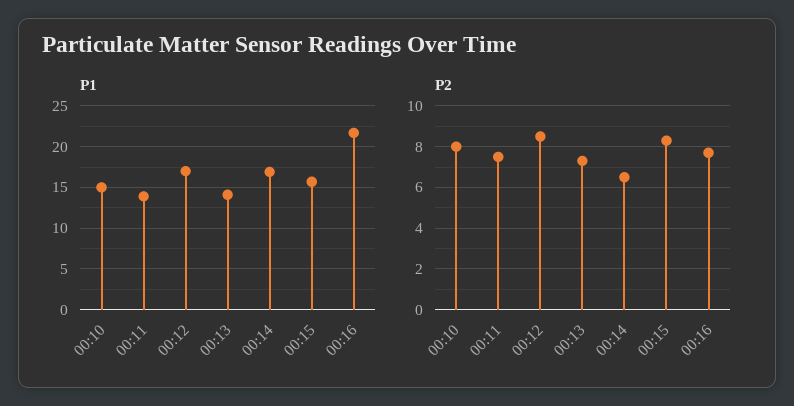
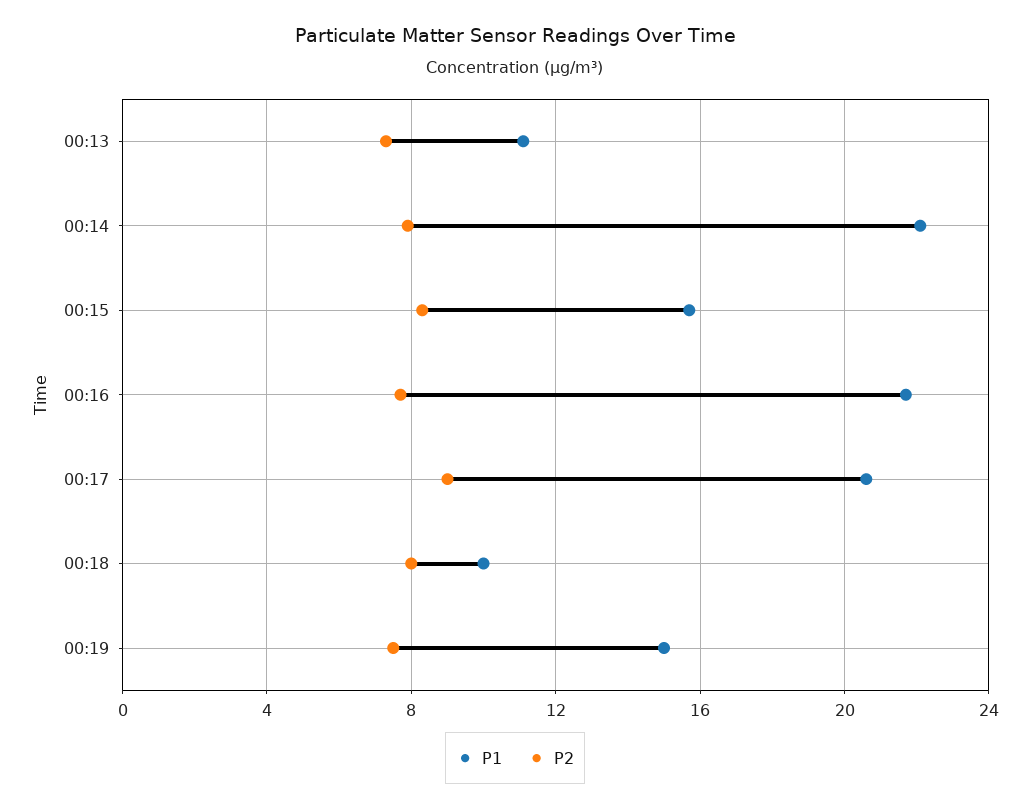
P1, 00:10: 15 -> none
P1, 00:11: 14 -> none
P1, 00:12: 17 -> none
P1, 00:13: 14 -> 11
P1, 00:14: 17 -> 22
P2, 00:10: 8 -> none
P2, 00:11: 7.5 -> none
P2, 00:12: 8.5 -> none
P2, 00:14: 6.5 -> 8
P1, 00:17: none -> 20.5
P2, 00:17: none -> 9
P1, 00:18: none -> 10
P2, 00:18: none -> 8
P1, 00:19: none -> 15
P2, 00:19: none -> 7.5

